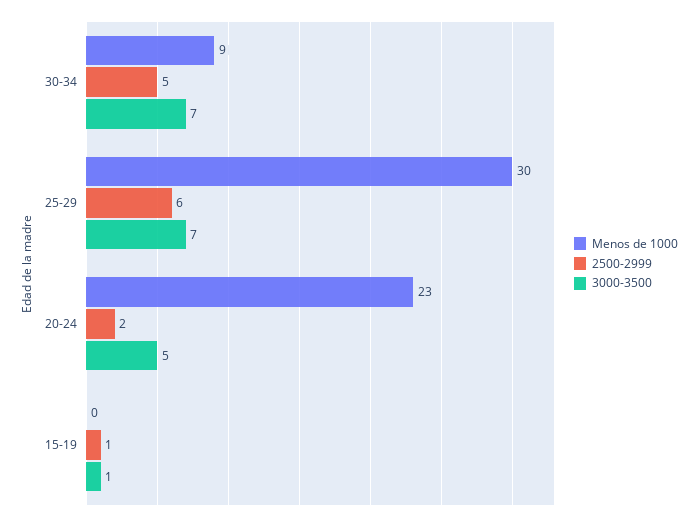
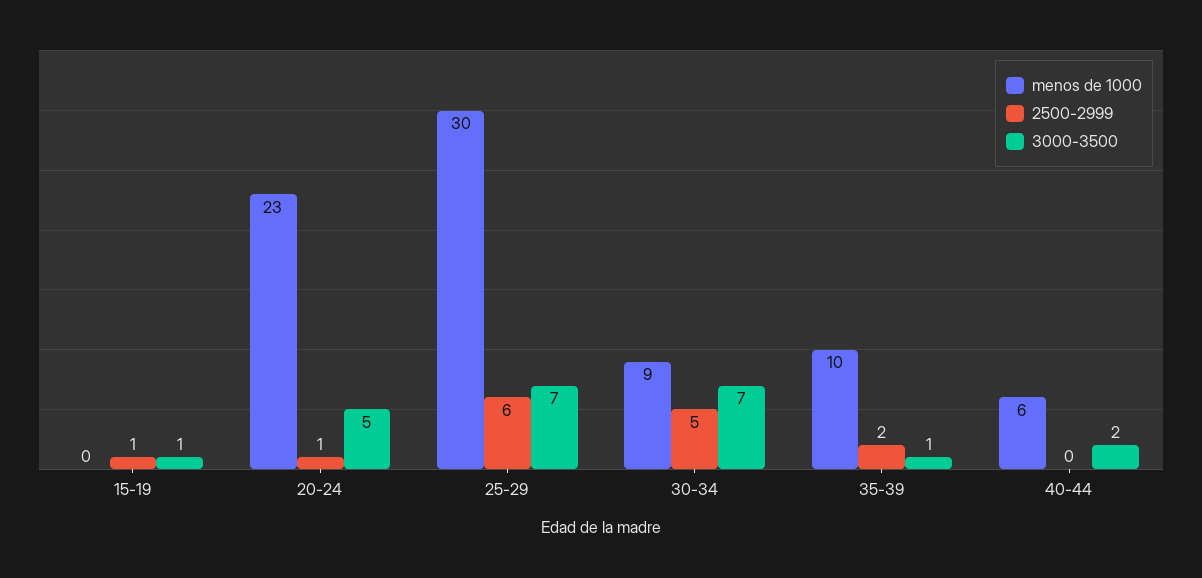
2500-2999, 20-24: 2 -> 1
Menos de 1000, 35-39: none -> 10
2500-2999, 35-39: none -> 2
3000-3500, 35-39: none -> 1
Menos de 1000, 40-44: none -> 6
2500-2999, 40-44: none -> 0
3000-3500, 40-44: none -> 2

